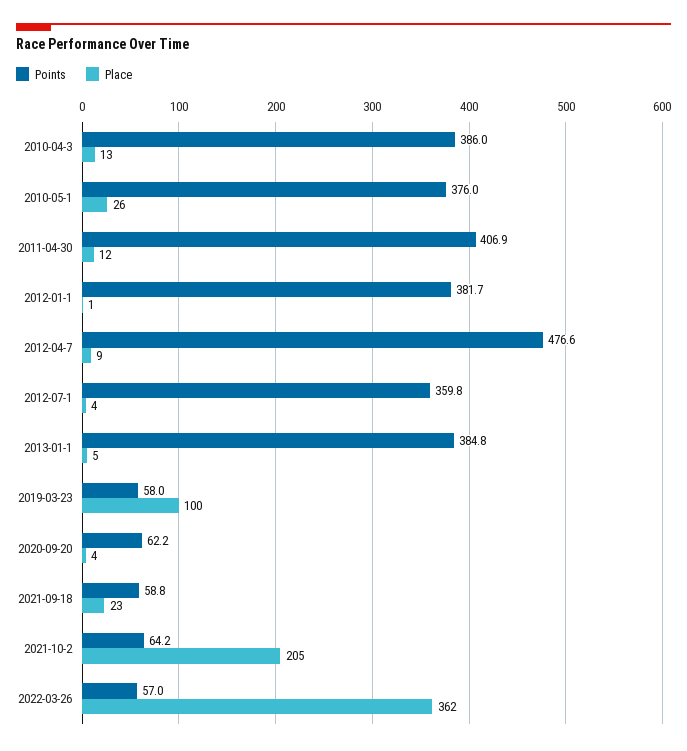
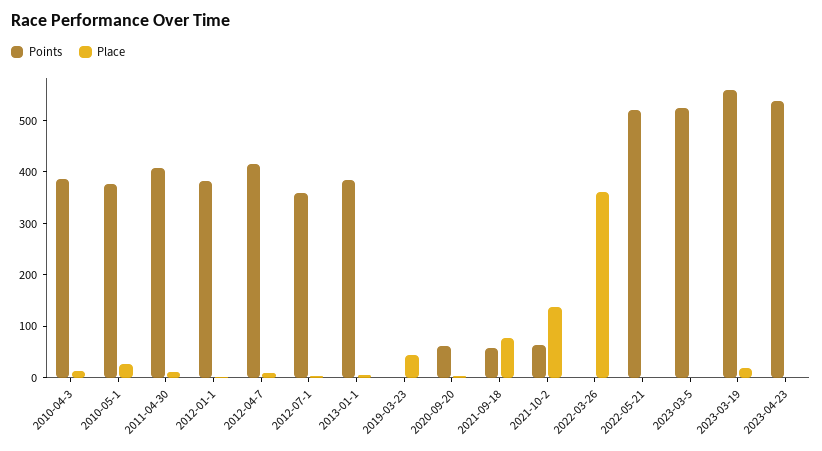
Points, 2012-04-7: 476.6 -> 420
Points, 2019-03-23: 58 -> 0
Place, 2019-03-23: 100 -> 40
Place, 2021-09-18: 23 -> 80
Place, 2021-10-2: 205 -> 140
Points, 2022-03-26: 57 -> 0
Points, 2022-05-21: none -> 520
Place, 2022-05-21: none -> 0
Points, 2023-03-5: none -> 520
Place, 2023-03-5: none -> 0
Points, 2023-03-19: none -> 560
Place, 2023-03-19: none -> 20
Points, 2023-04-23: none -> 540
Place, 2023-04-23: none -> 0

